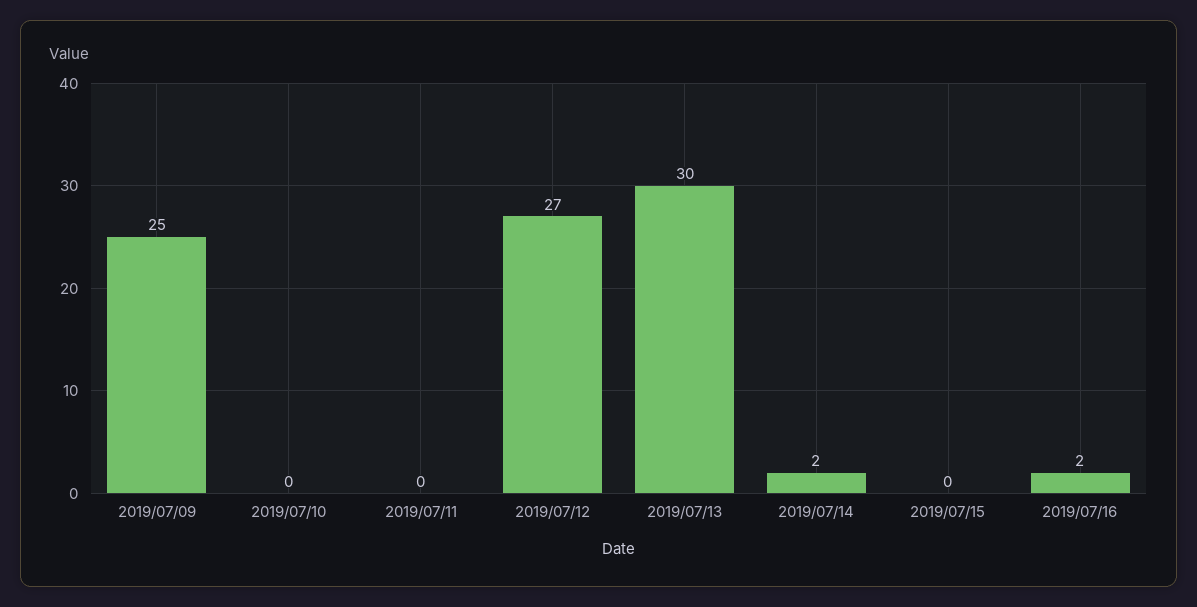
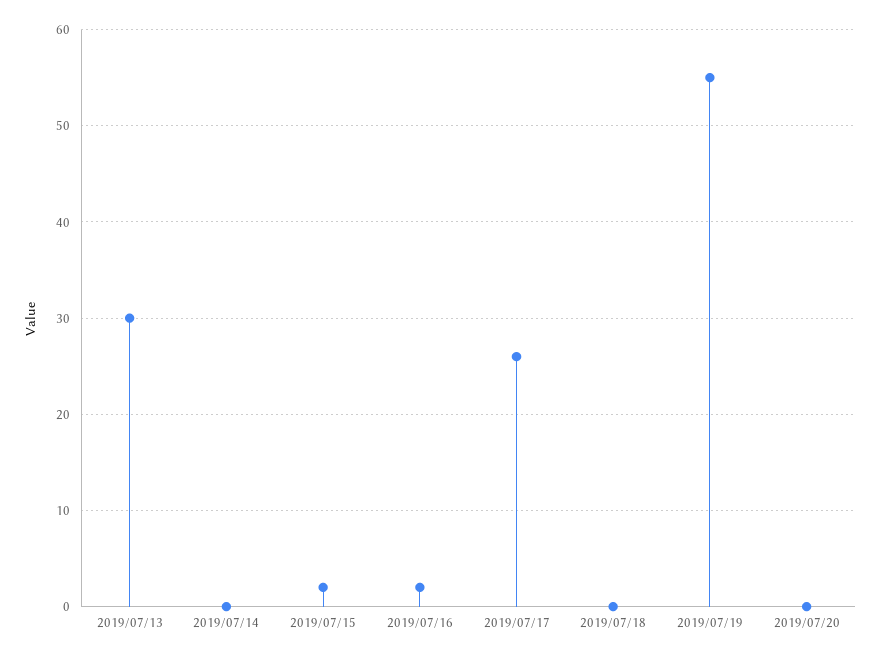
2019/07/09: 25 -> none
2019/07/10: 0 -> none
2019/07/11: 0 -> none
2019/07/12: 27 -> none
2019/07/14: 2 -> 0
2019/07/15: 0 -> 2
2019/07/17: none -> 26
2019/07/18: none -> 0
2019/07/19: none -> 55
2019/07/20: none -> 0

